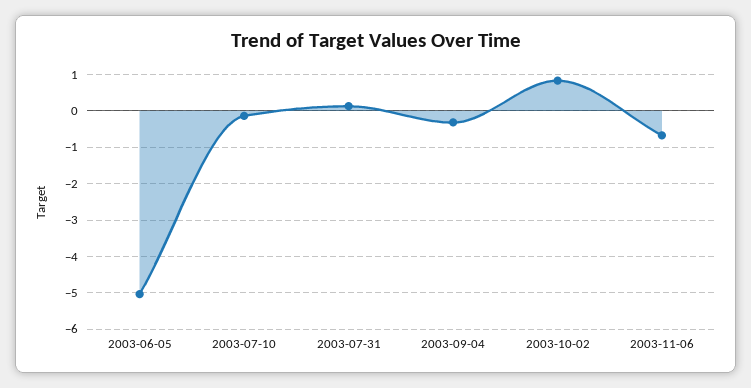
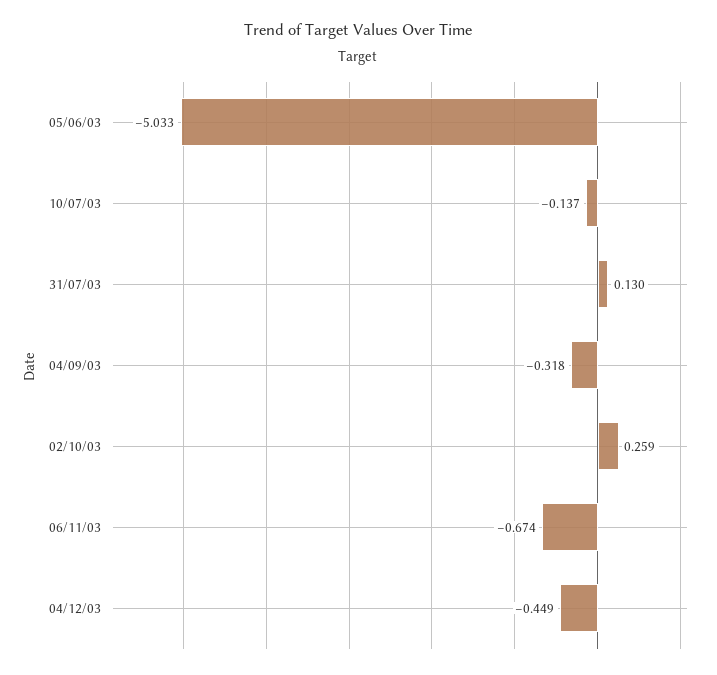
2003-10-02: 0.8 -> 0.259
04/12/03: none -> -0.449

